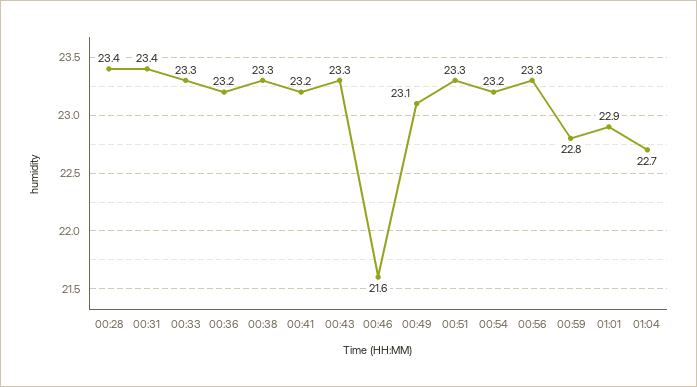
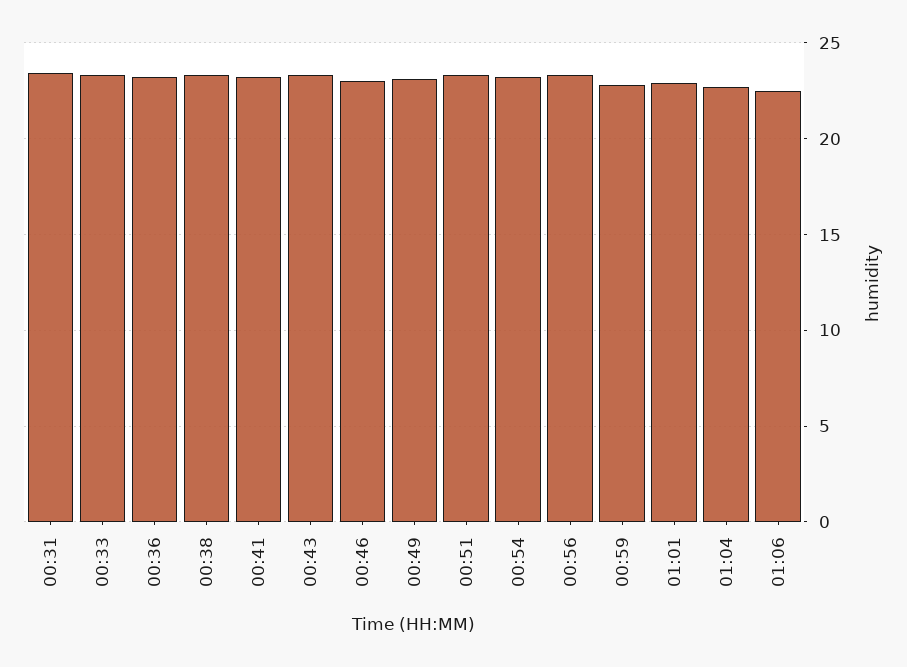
00:28: 23.4 -> none
00:46: 21.6 -> 23
01:06: none -> 22.5

